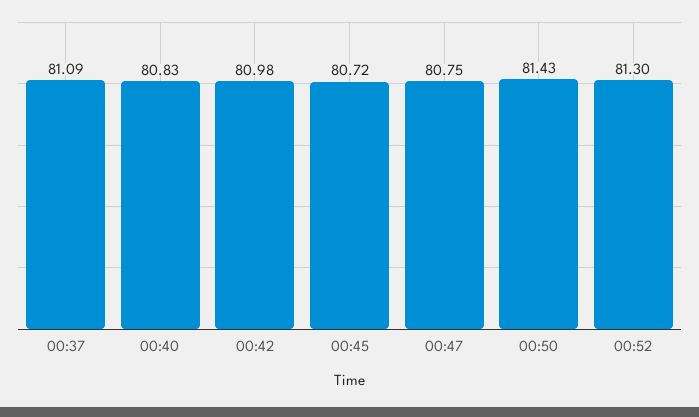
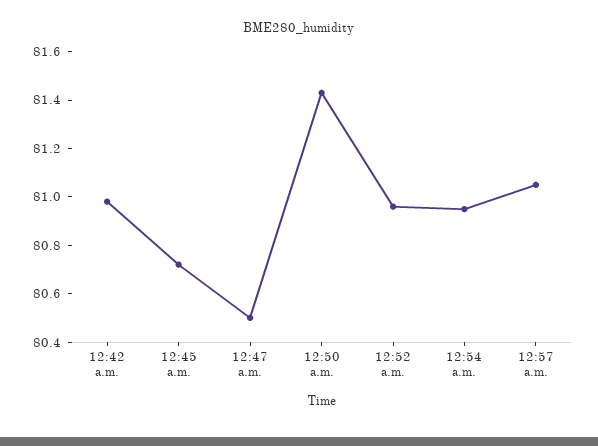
00:37: 81.09 -> none
00:40: 80.83 -> none
00:47: 80.75 -> 80.5
00:52: 81.3 -> 80.95
12:54 a.m.: none -> 80.95
12:57 a.m.: none -> 81.05

